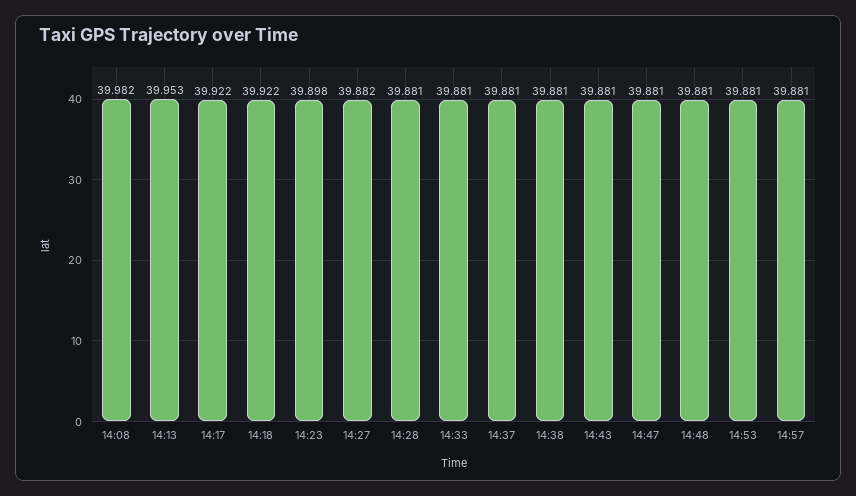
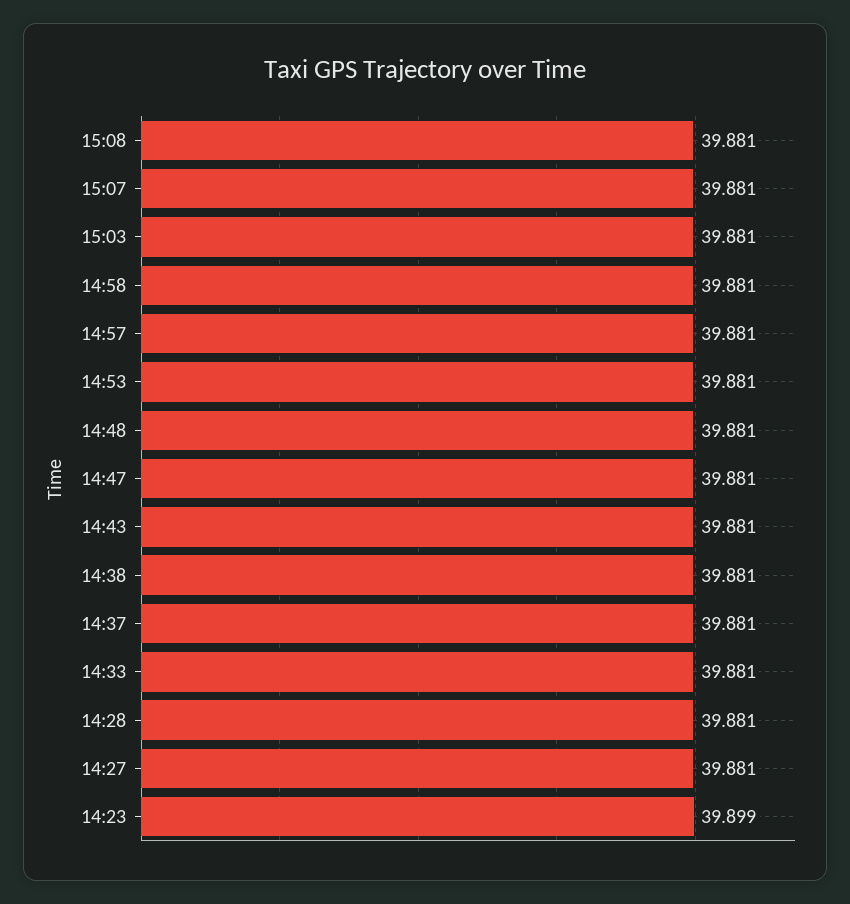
14:08: 39.982 -> none
14:13: 39.953 -> none
14:17: 39.922 -> none
14:18: 39.922 -> none
14:23: 39.898 -> 39.899
14:27: 39.882 -> 39.881
15:08: none -> 39.881
15:07: none -> 39.881
15:03: none -> 39.881
14:58: none -> 39.881

